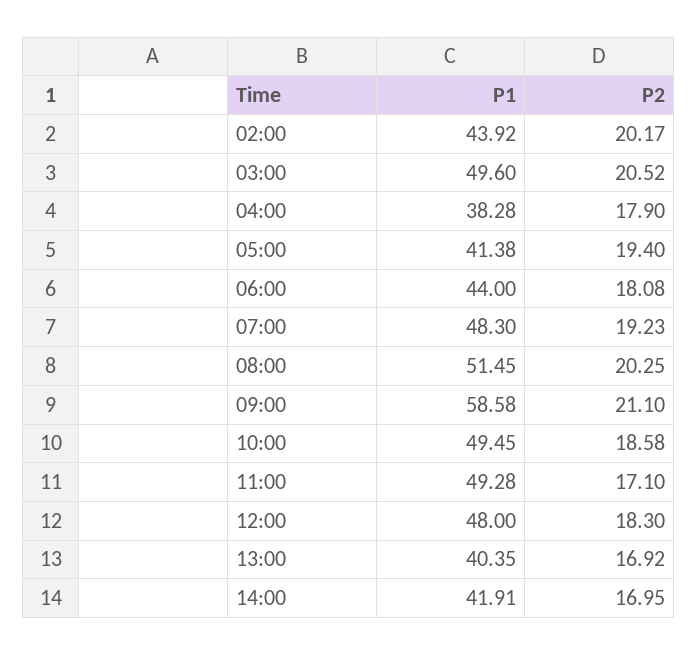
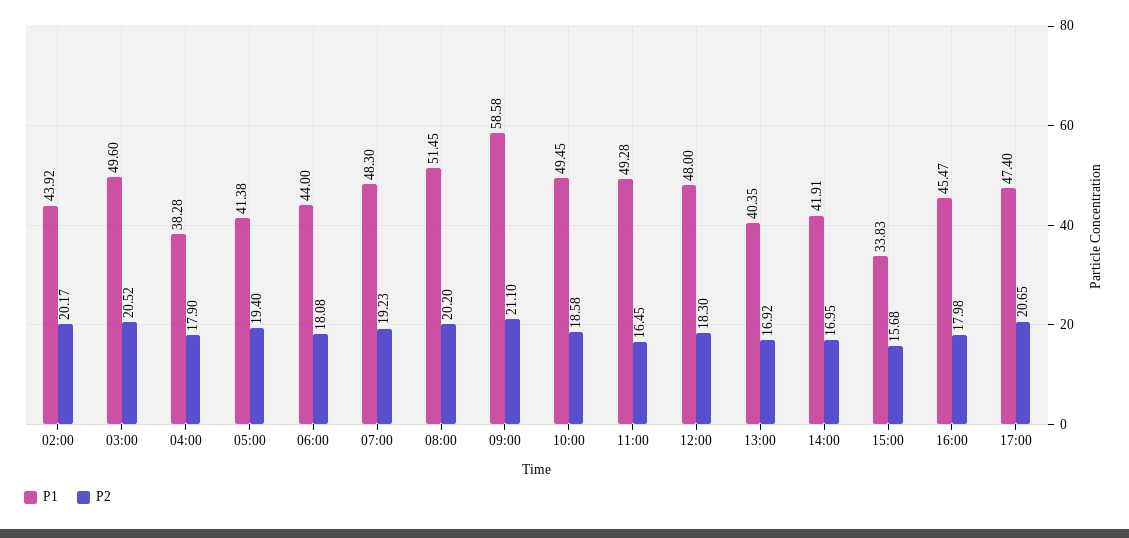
P2, 08:00: 20.25 -> 20.2
P2, 11:00: 17.1 -> 16.45
P1, 15:00: none -> 33.83
P2, 15:00: none -> 15.68
P1, 16:00: none -> 45.47
P2, 16:00: none -> 17.98
P1, 17:00: none -> 47.4
P2, 17:00: none -> 20.65

